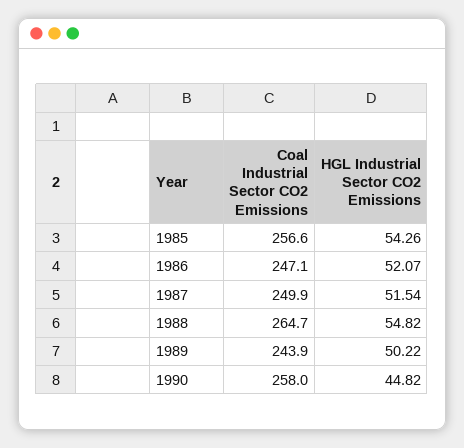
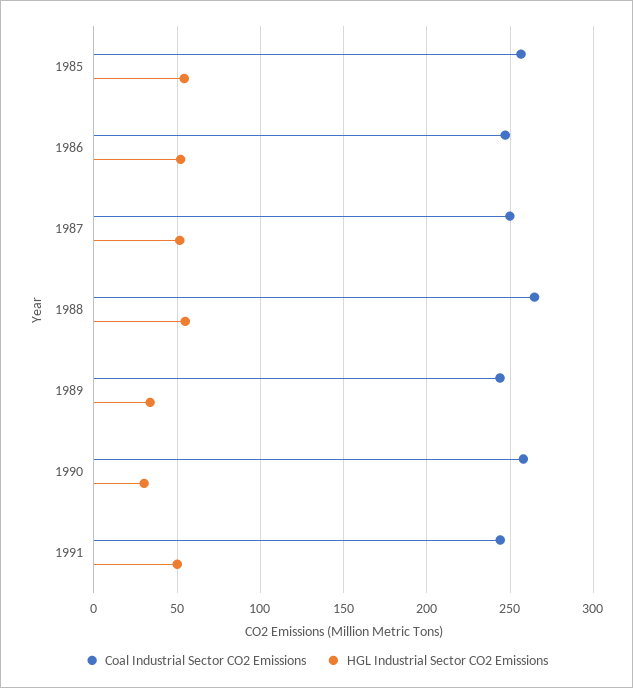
HGL Industrial Sector CO2 Emissions, 1989: 50.22 -> 35
HGL Industrial Sector CO2 Emissions, 1990: 44.82 -> 30
Coal Industrial Sector CO2 Emissions, 1991: none -> 245
HGL Industrial Sector CO2 Emissions, 1991: none -> 50

